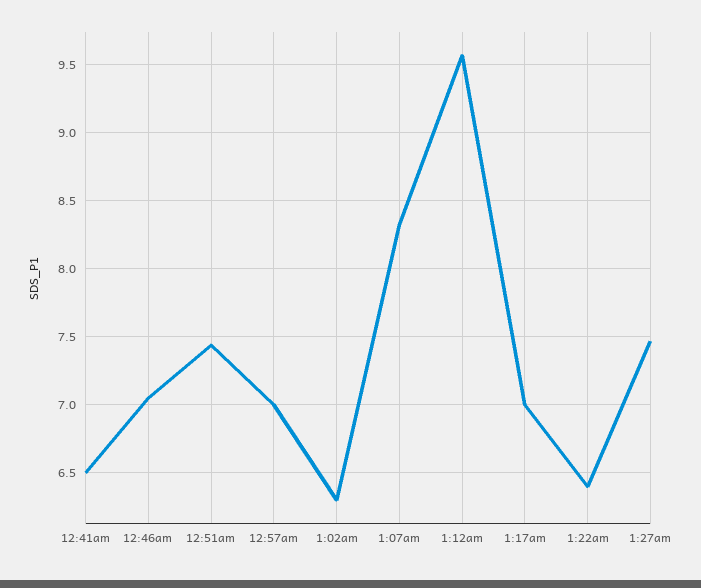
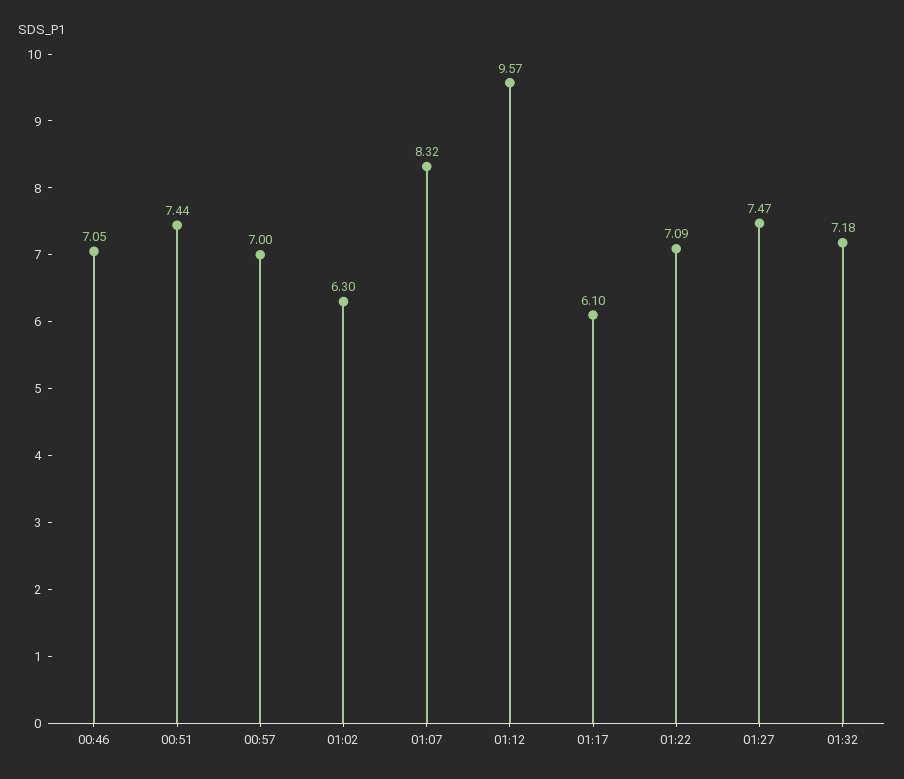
12:41am: 6.5 -> none
1:17am: 7 -> 6.1
1:22am: 6.4 -> 7.09
01:32: none -> 7.18

